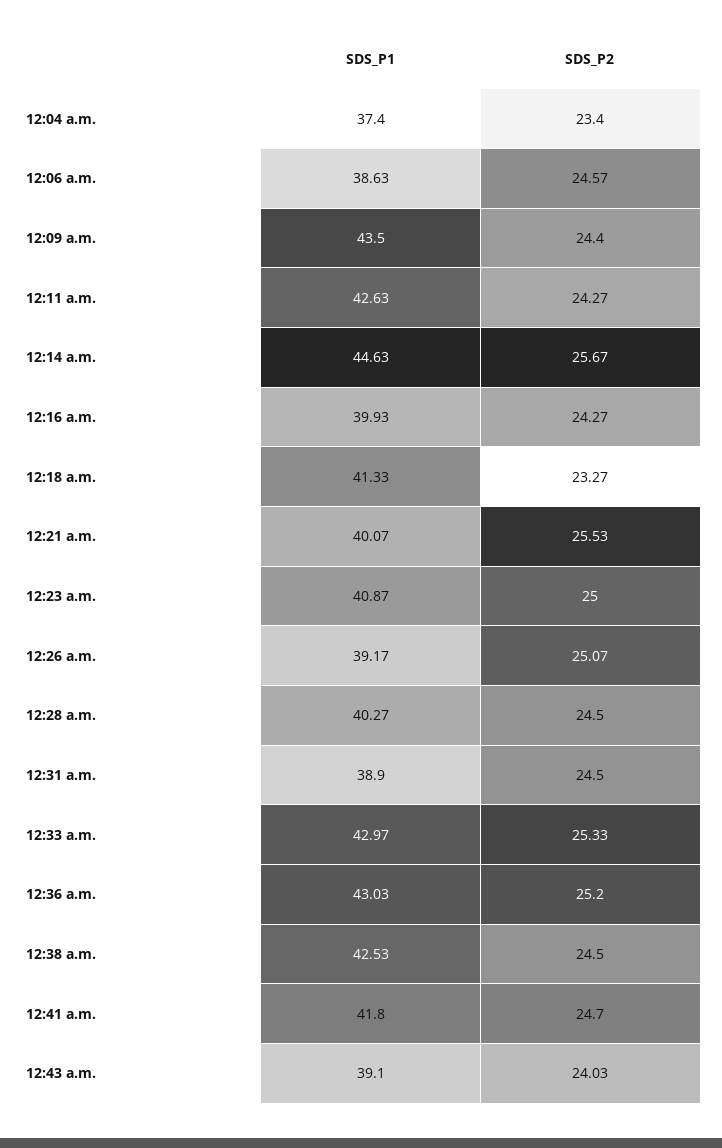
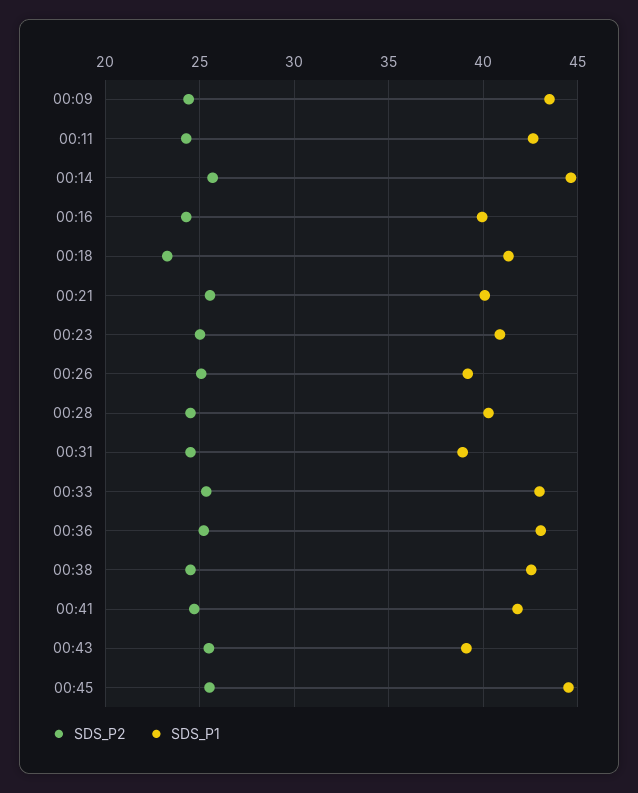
SDS_P1, 12:04 a.m.: 37.4 -> none
SDS_P2, 12:04 a.m.: 23.4 -> none
SDS_P1, 12:06 a.m.: 38.63 -> none
SDS_P2, 12:06 a.m.: 24.57 -> none
SDS_P2, 12:43 a.m.: 24.03 -> 25.5
SDS_P2, 00:45: none -> 25.5
SDS_P1, 00:45: none -> 44.5

